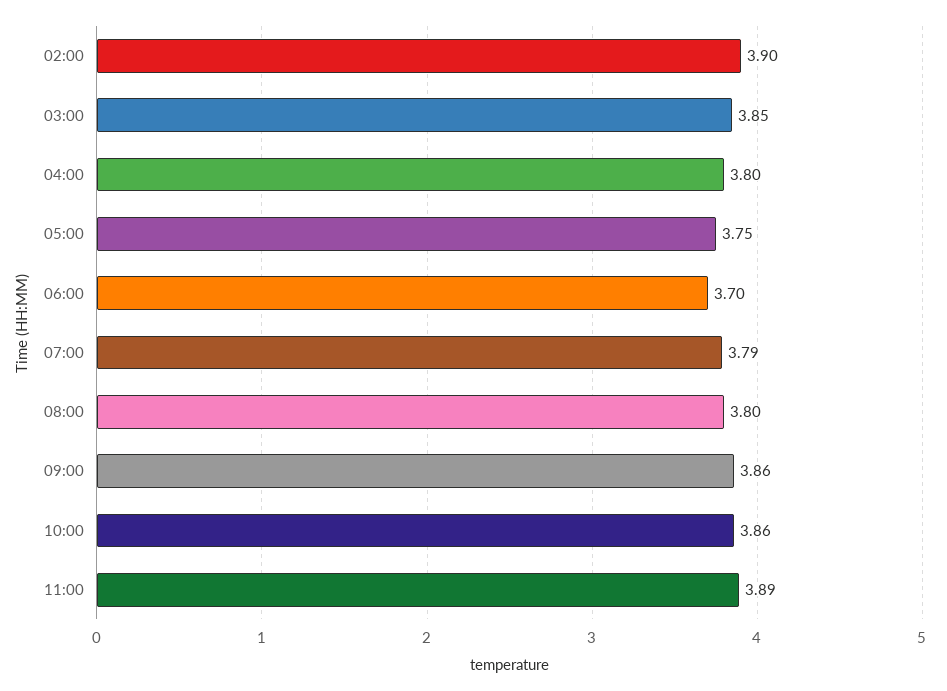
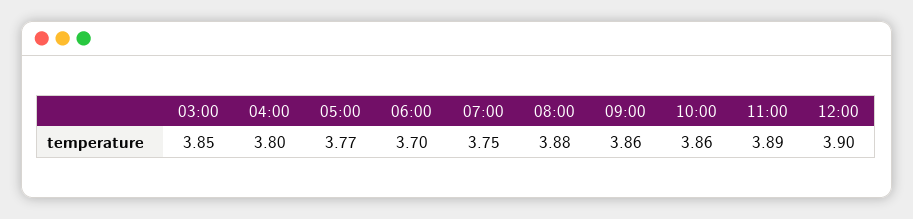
02:00: 3.9 -> none
05:00: 3.75 -> 3.77
07:00: 3.79 -> 3.75
08:00: 3.8 -> 3.88
12:00: none -> 3.9

